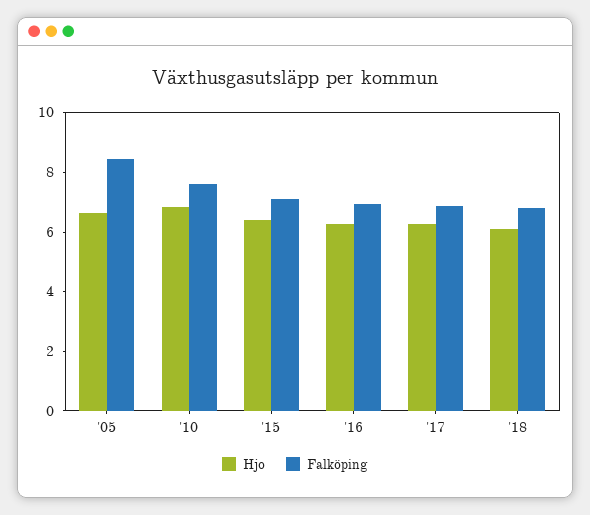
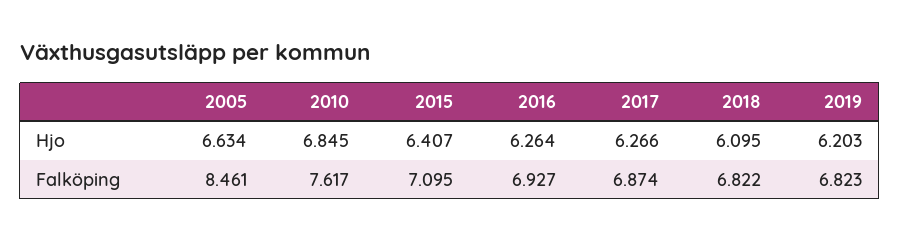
Hjo, 2019: none -> 6.203
Falköping, 2019: none -> 6.823

